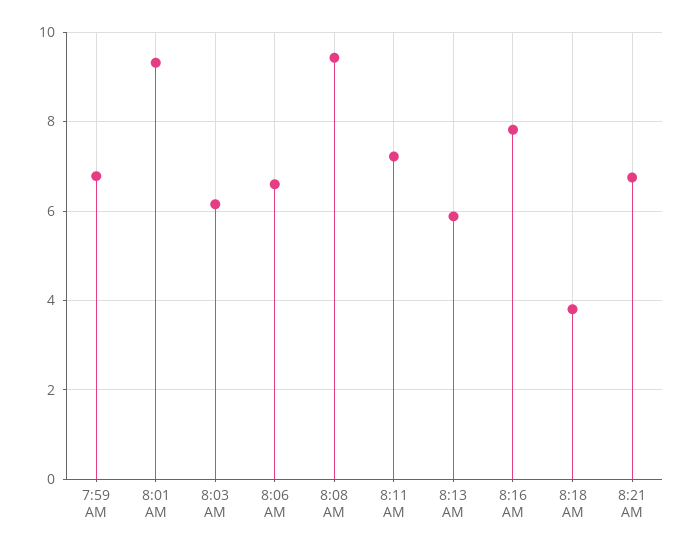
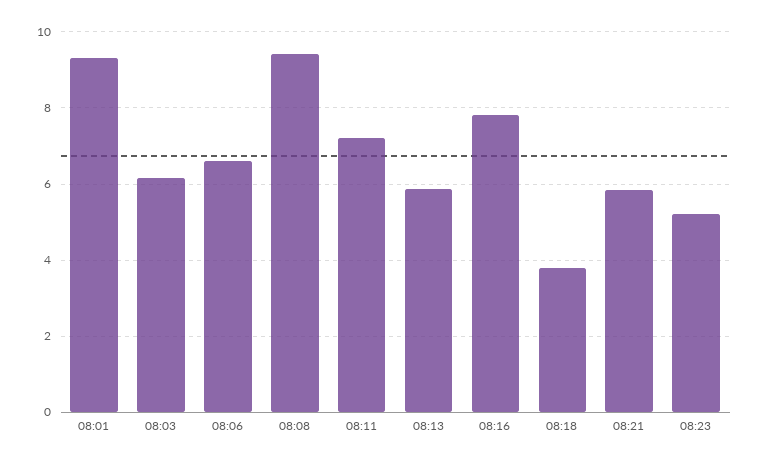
7:59 AM: 6.8 -> none
8:21 AM: 6.8 -> 5.8
08:23: none -> 5.2

